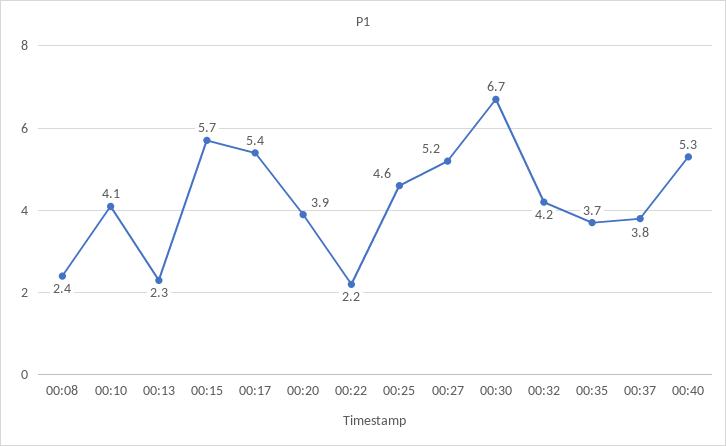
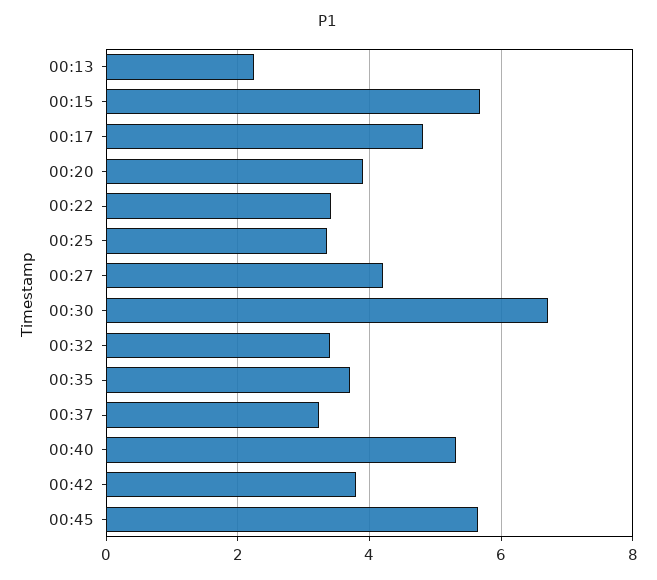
00:08: 2.4 -> none
00:10: 4.1 -> none
00:17: 5.4 -> 4.8
00:22: 2.2 -> 3.4
00:25: 4.6 -> 3.4
00:27: 5.2 -> 4.2
00:32: 4.2 -> 3.4
00:37: 3.8 -> 3.2
00:42: none -> 3.8
00:45: none -> 5.6

